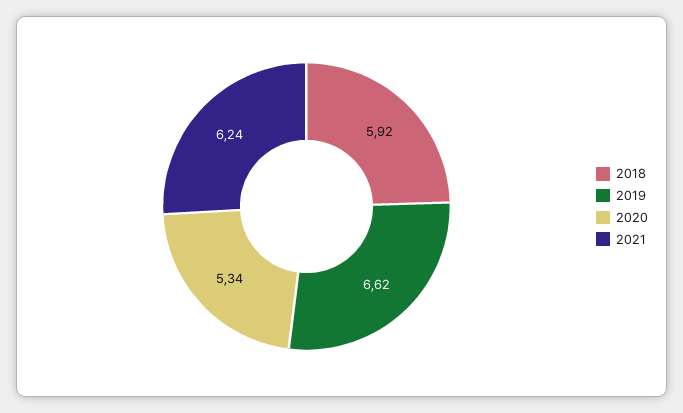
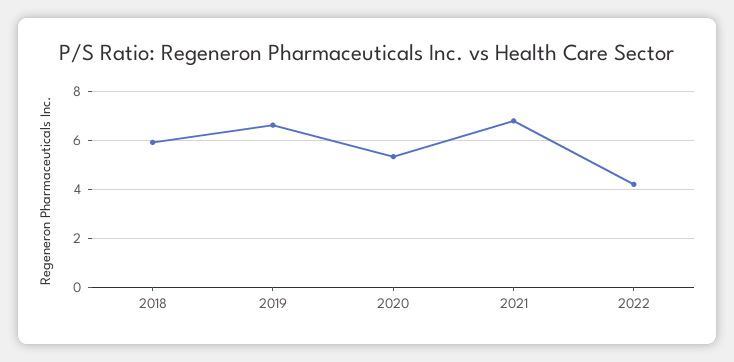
2021: 6.24 -> 6.75
2022: none -> 4.25

